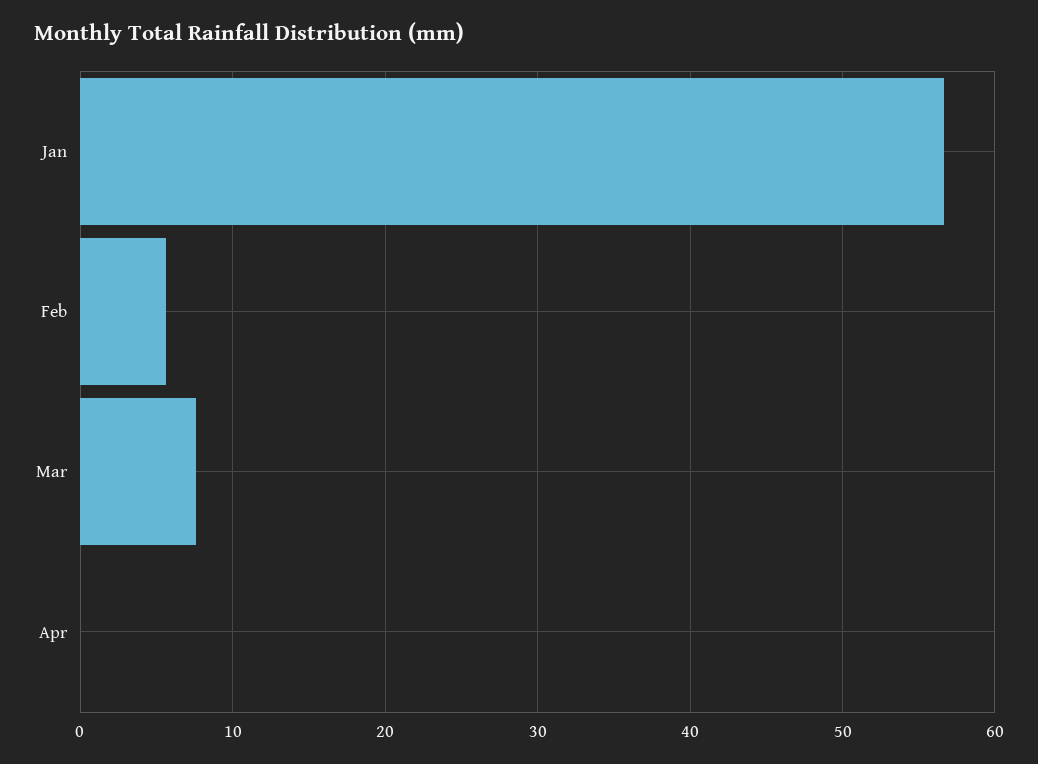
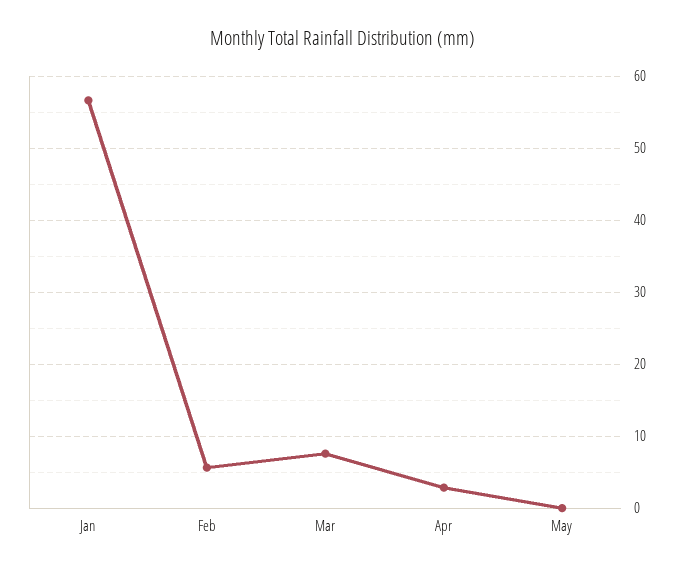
Apr: 0 -> 3
May: none -> 0

